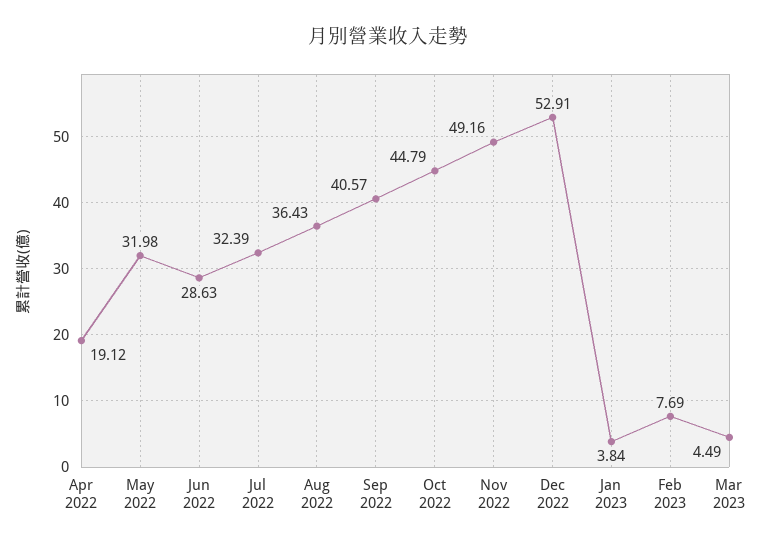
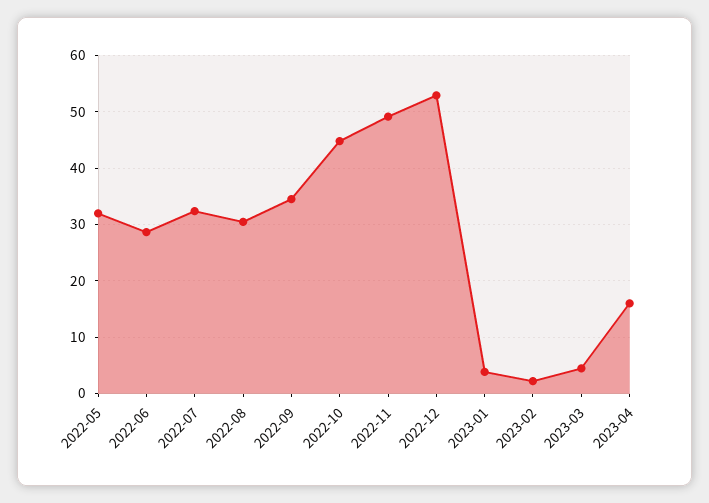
Apr 2022: 19.12 -> none
Aug 2022: 36.43 -> 30
Sep 2022: 40.57 -> 34
Feb 2023: 7.69 -> 2
2023-04: none -> 16

